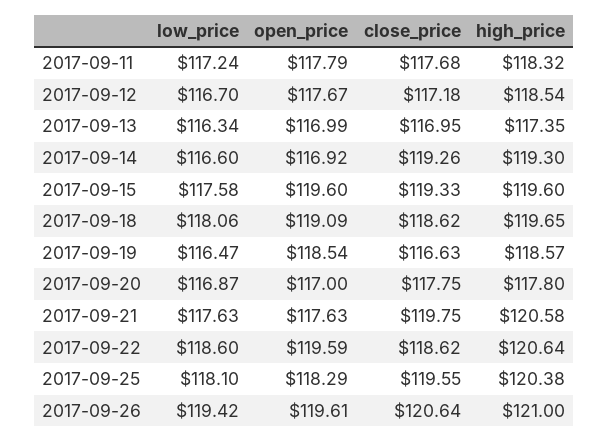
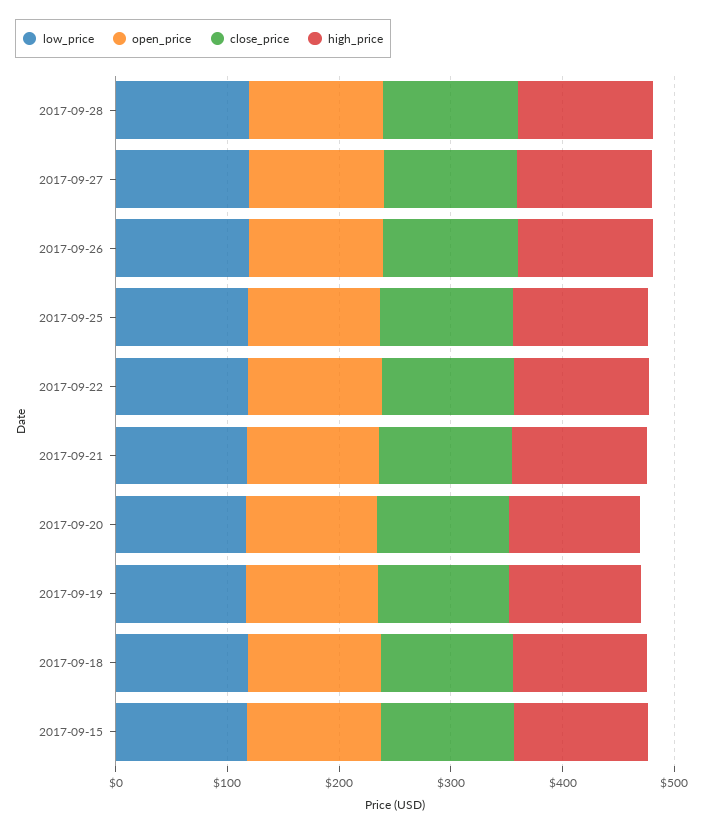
low_price, 2017-09-11: 117.24 -> none
open_price, 2017-09-11: 117.79 -> none
close_price, 2017-09-11: 117.68 -> none
high_price, 2017-09-11: 118.32 -> none
low_price, 2017-09-12: 116.7 -> none
open_price, 2017-09-12: 117.67 -> none
close_price, 2017-09-12: 117.18 -> none
high_price, 2017-09-12: 118.54 -> none
low_price, 2017-09-13: 116.34 -> none
open_price, 2017-09-13: 116.99 -> none
close_price, 2017-09-13: 116.95 -> none
high_price, 2017-09-13: 117.35 -> none
low_price, 2017-09-14: 116.6 -> none
open_price, 2017-09-14: 116.92 -> none
close_price, 2017-09-14: 119.26 -> none
high_price, 2017-09-14: 119.3 -> none
low_price, 2017-09-28: none -> 120
open_price, 2017-09-28: none -> 120
close_price, 2017-09-28: none -> 120
high_price, 2017-09-28: none -> 120
low_price, 2017-09-27: none -> 120
open_price, 2017-09-27: none -> 120
close_price, 2017-09-27: none -> 120
high_price, 2017-09-27: none -> 120

